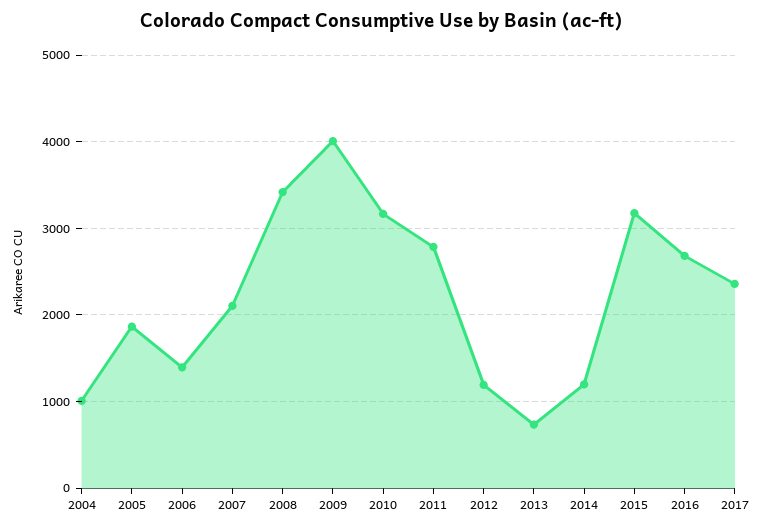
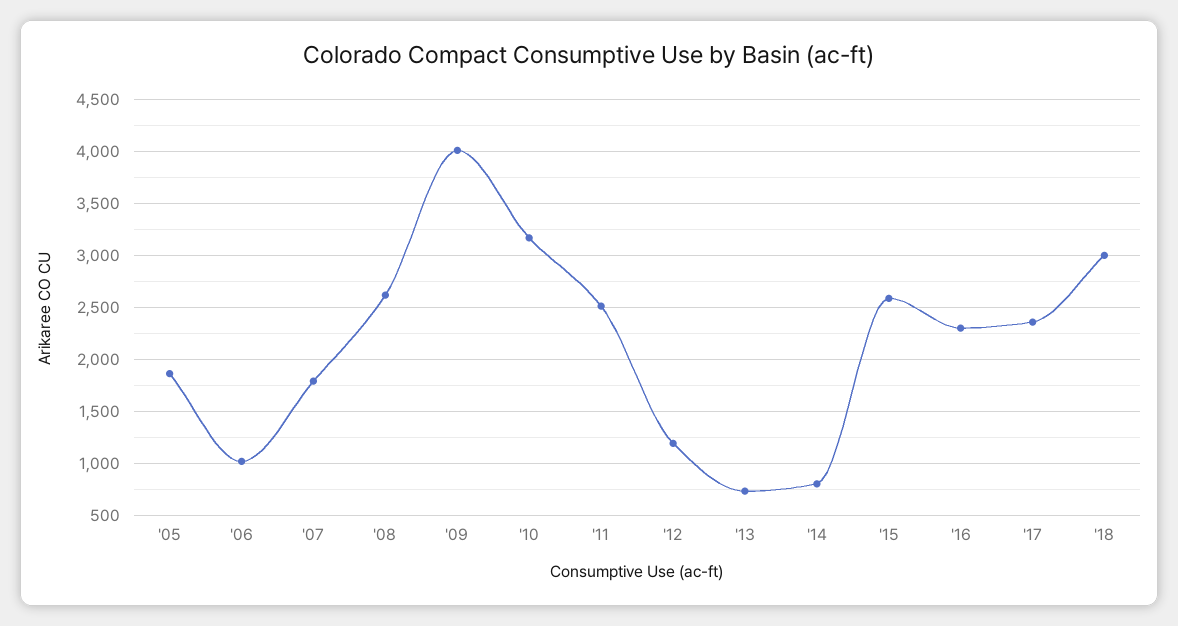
2004: 1000 -> none
2006: 1400 -> 1000
2007: 2100 -> 1800
2008: 3400 -> 2600
2011: 2800 -> 2500
2014: 1200 -> 800
2015: 3200 -> 2600
2016: 2700 -> 2300
'18: none -> 3000

